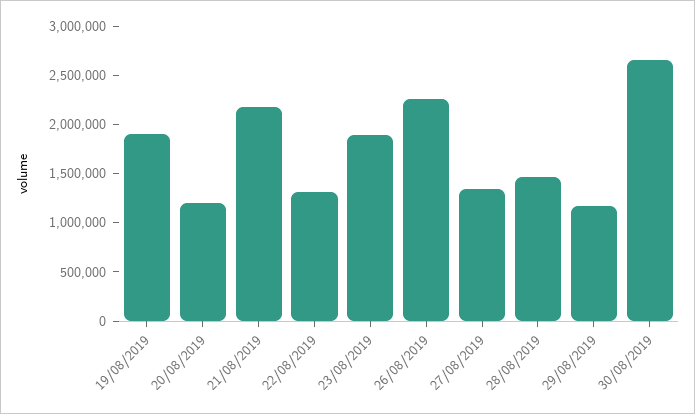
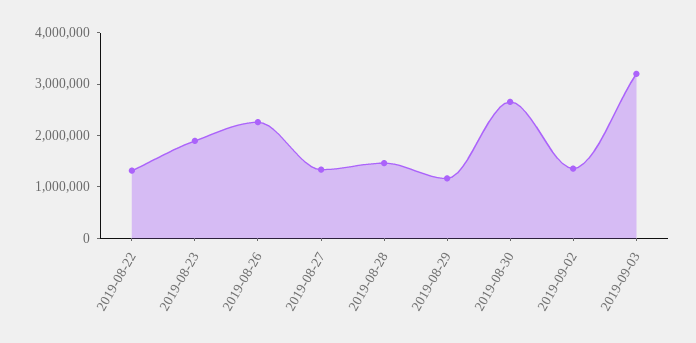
19/08/2019: 1900000 -> none
20/08/2019: 1200000 -> none
21/08/2019: 2200000 -> none
2019-09-02: none -> 1400000
2019-09-03: none -> 3200000

